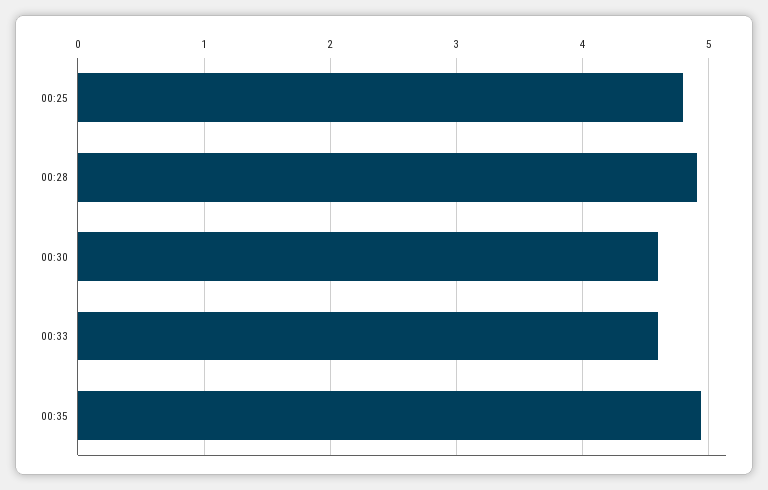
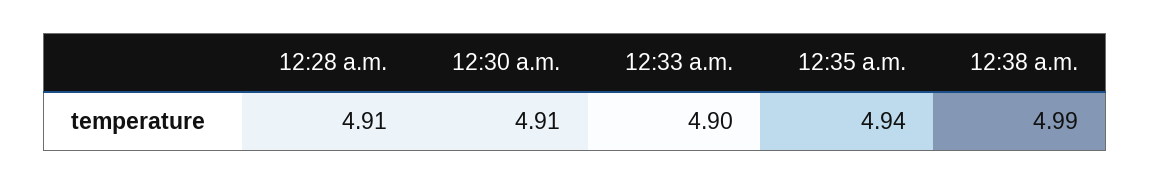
00:25: 4.8 -> none
00:30: 4.6 -> 4.91
00:33: 4.6 -> 4.9
12:38 a.m.: none -> 4.99

